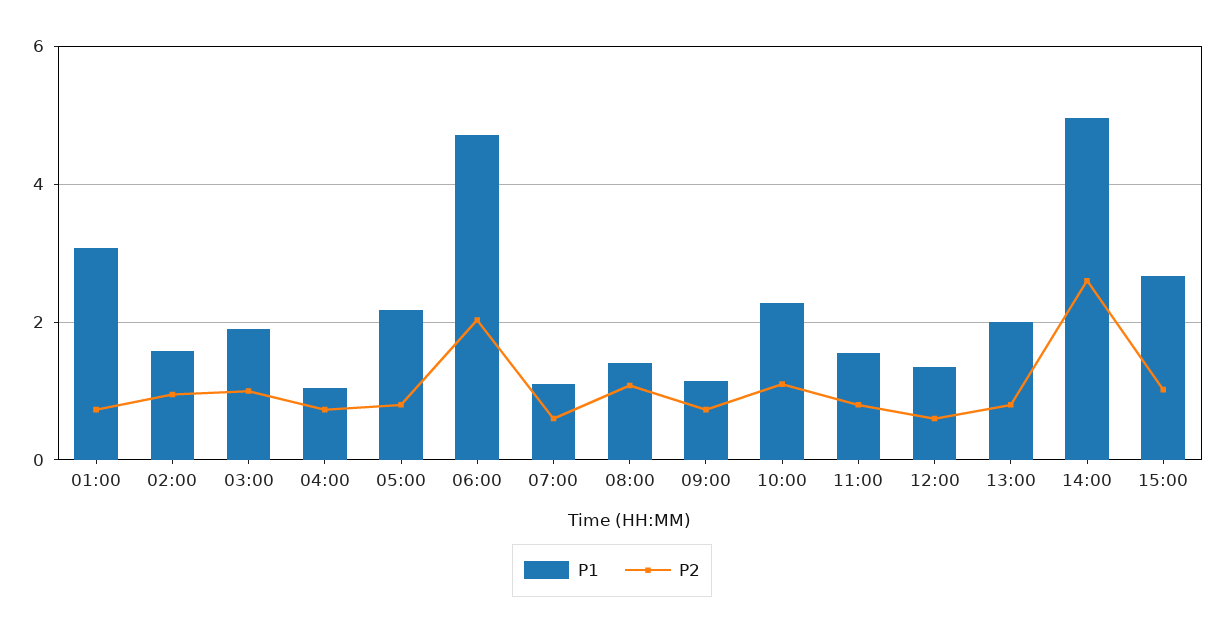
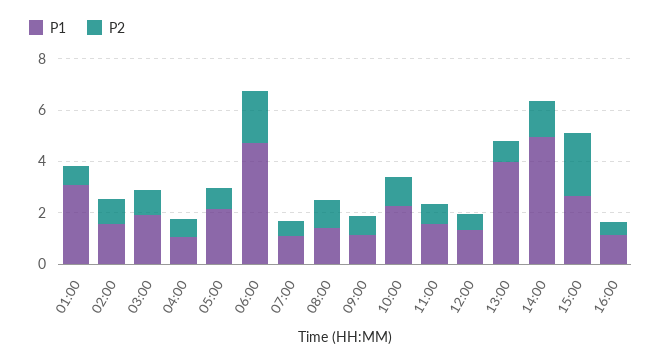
P1, 13:00: 2 -> 4
P2, 14:00: 2.6 -> 1.5
P2, 15:00: 1 -> 2.5
P1, 16:00: none -> 1
P2, 16:00: none -> 0.5

